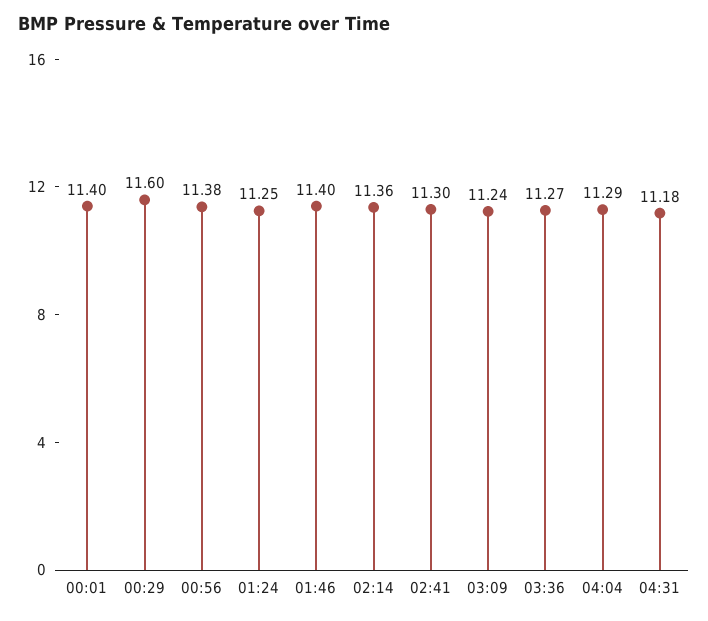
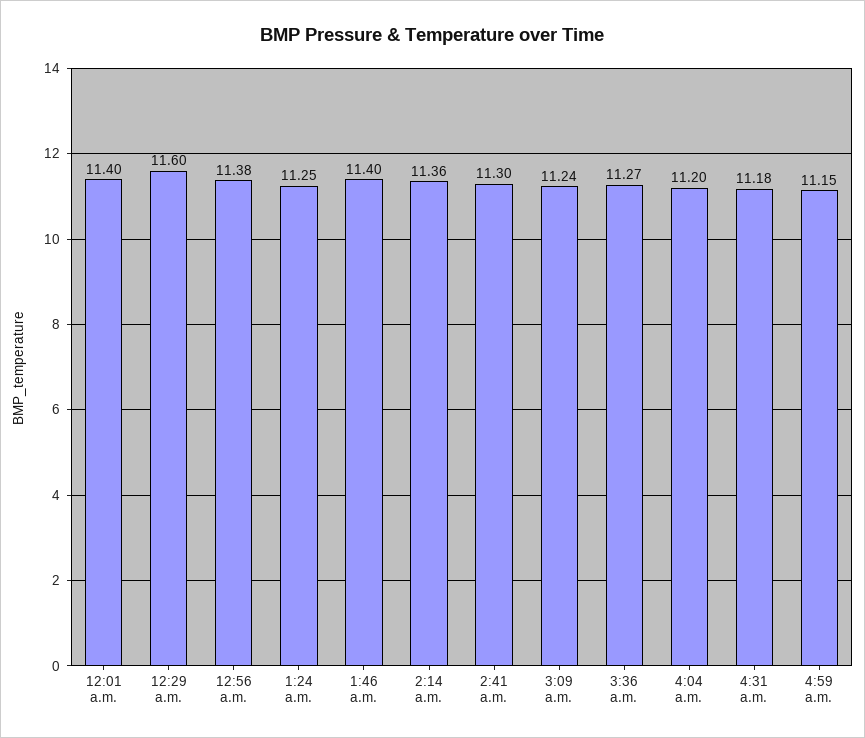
04:04: 11.29 -> 11.2
4:59 a.m.: none -> 11.15

